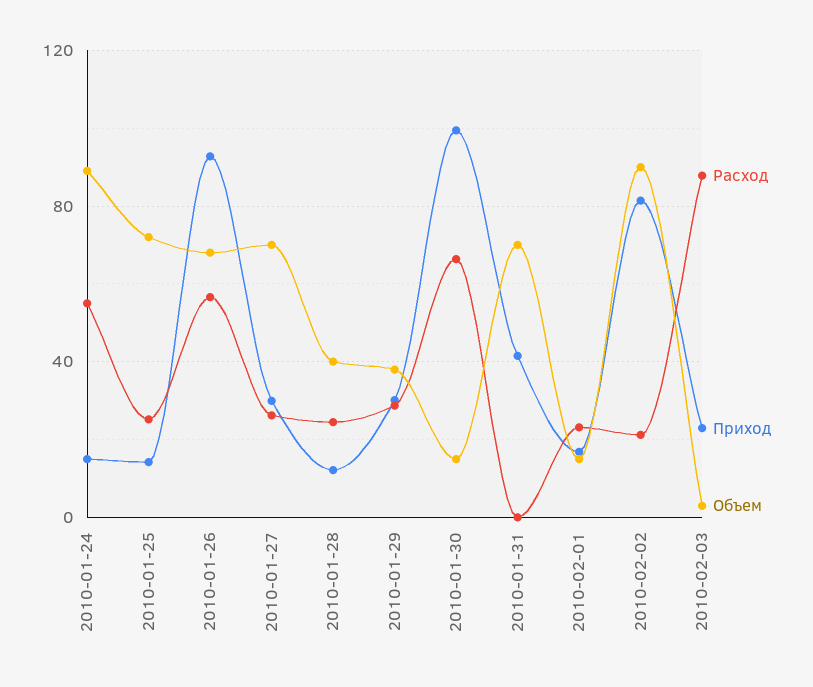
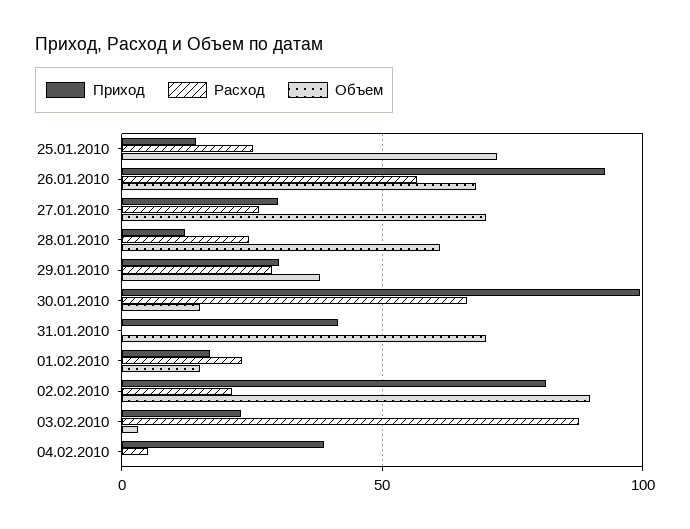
Расход, 2010-01-24: 55 -> none
Приход, 2010-01-24: 15 -> none
Объем, 2010-01-24: 90 -> none
Объем, 2010-01-28: 40 -> 60
Приход, 04.02.2010: none -> 40
Расход, 04.02.2010: none -> 5
Объем, 04.02.2010: none -> 0

